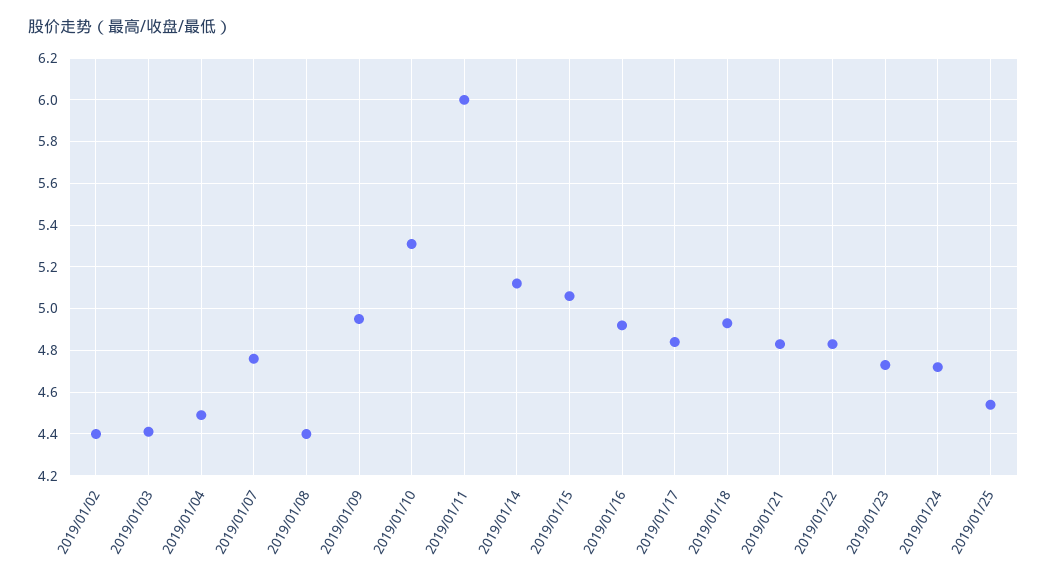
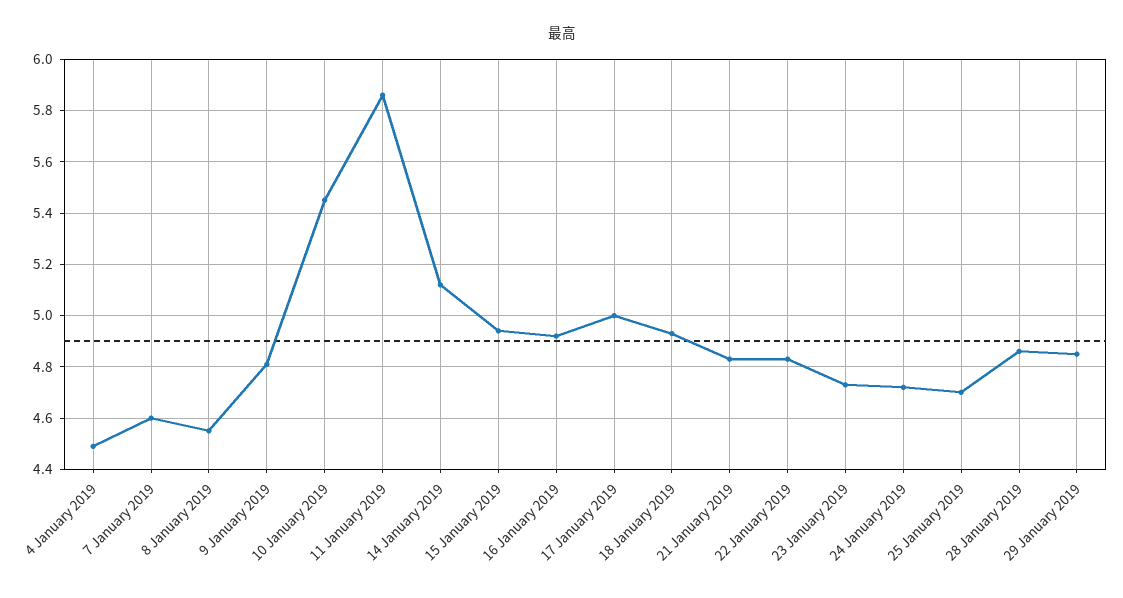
2019/01/02: 4.4 -> none
2019/01/03: 4.4 -> none
2019/01/07: 4.75 -> 4.6
2019/01/08: 4.4 -> 4.55
2019/01/09: 4.95 -> 4.8
2019/01/10: 5.3 -> 5.45
2019/01/11: 6 -> 5.85
2019/01/15: 5.05 -> 4.95
2019/01/17: 4.85 -> 5
2019/01/25: 4.55 -> 4.7
28 January 2019: none -> 4.85
29 January 2019: none -> 4.85

